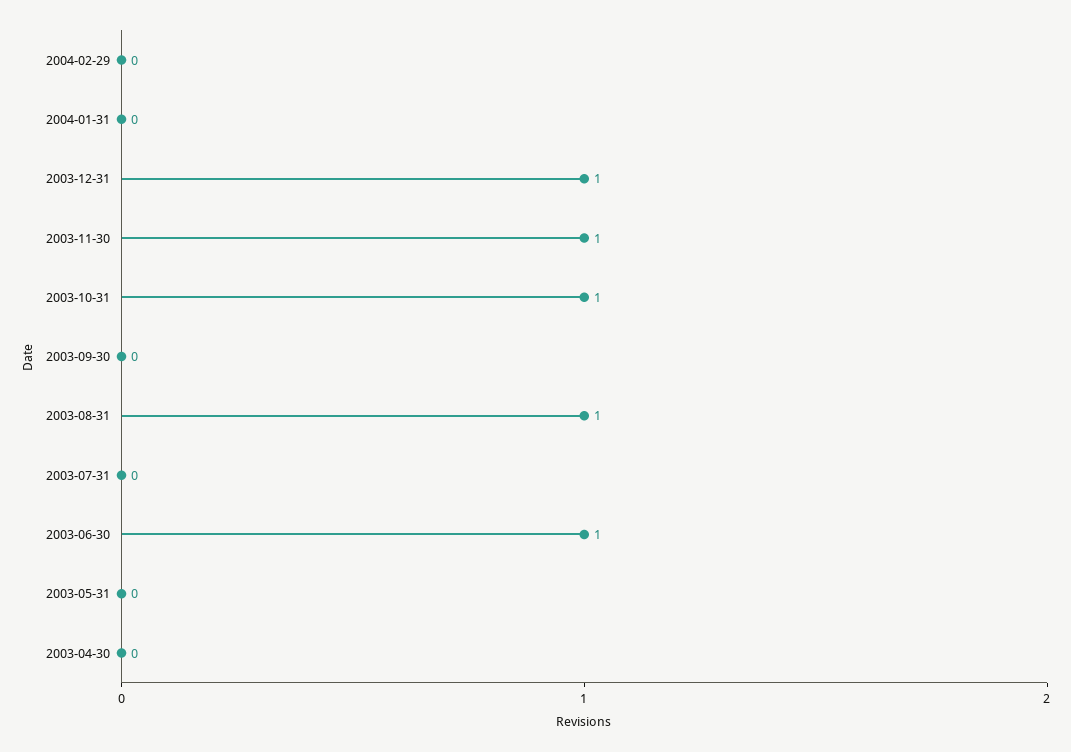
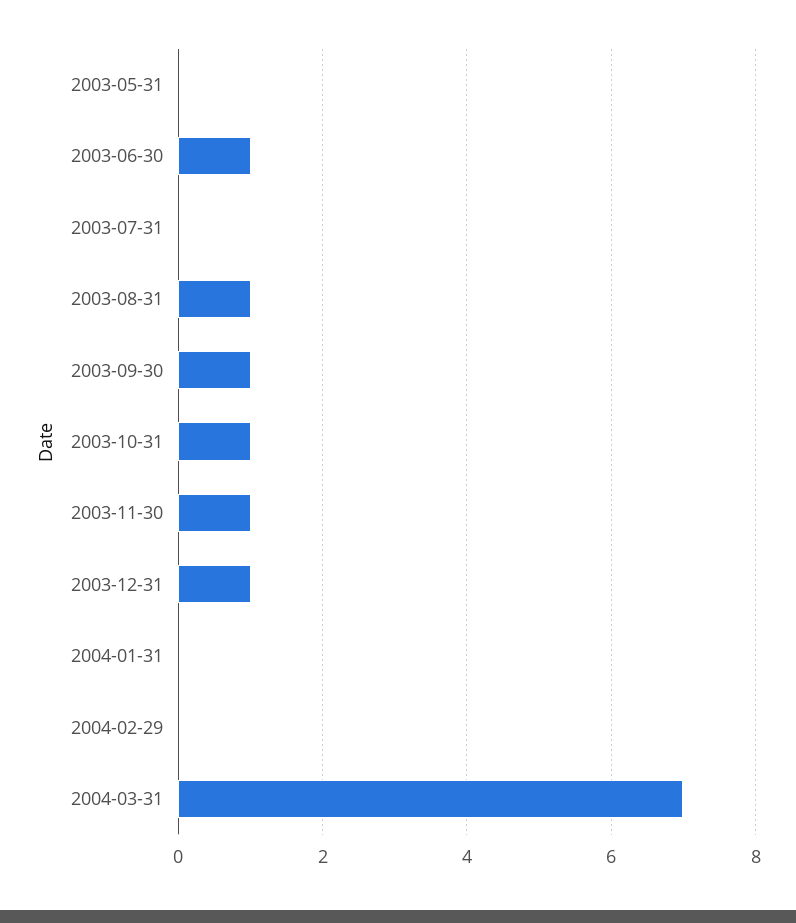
2003-09-30: 0 -> 1
2003-04-30: 0 -> none
2004-03-31: none -> 7

